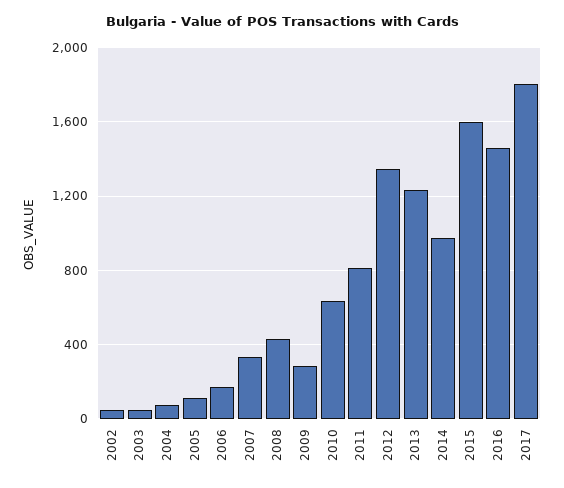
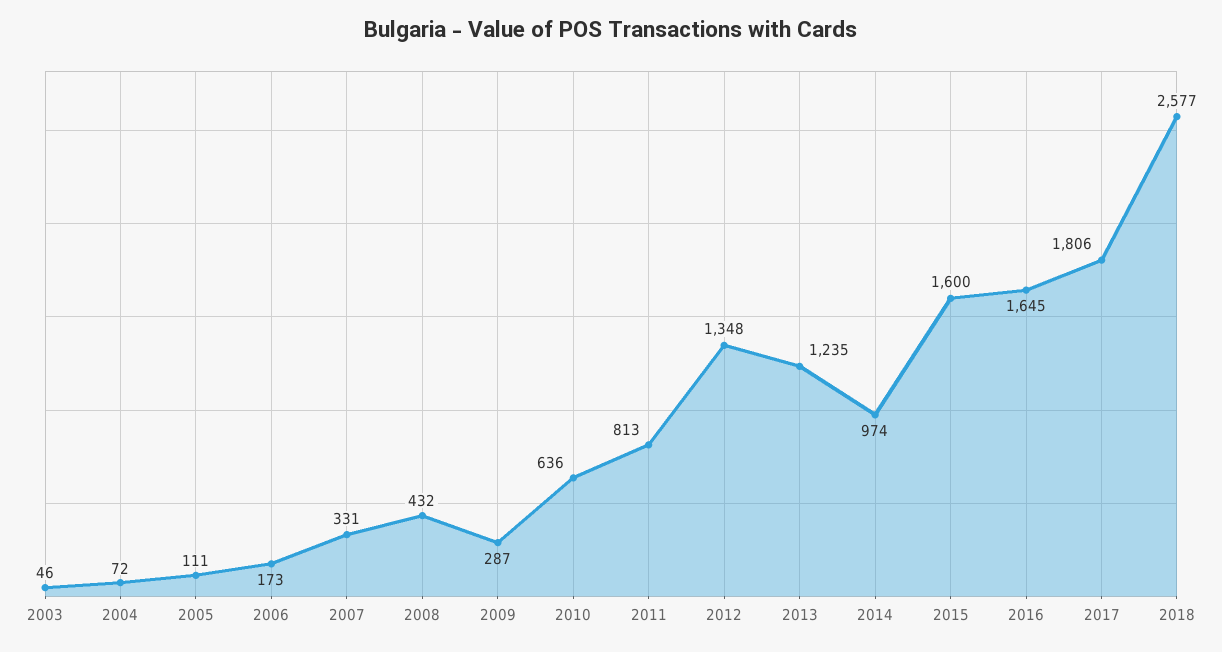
2002: 50 -> none
2016: 1450 -> 1645
2018: none -> 2577

